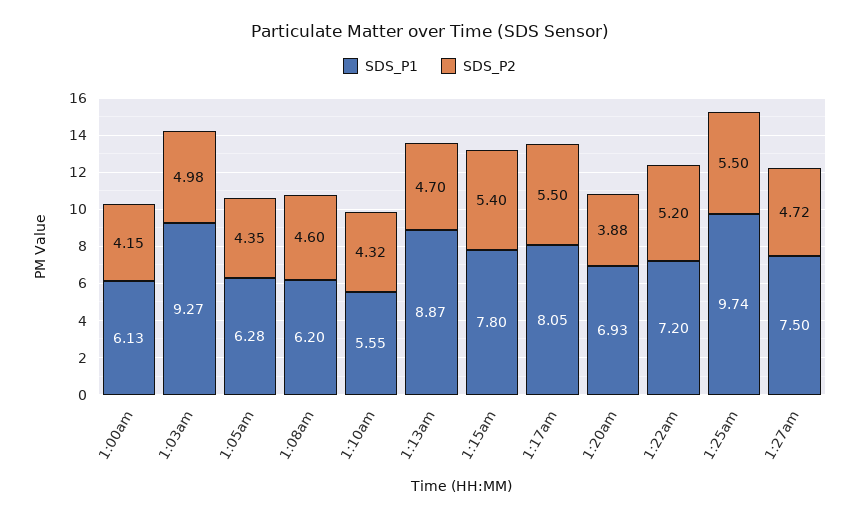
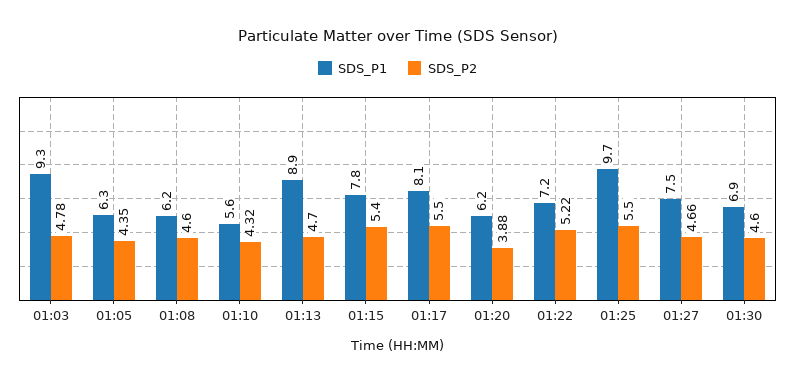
SDS_P1, 1:00am: 6.13 -> none
SDS_P2, 1:00am: 4.15 -> none
SDS_P2, 1:03am: 4.98 -> 4.78
SDS_P1, 1:20am: 6.93 -> 6.2
SDS_P2, 1:22am: 5.2 -> 5.22
SDS_P2, 1:27am: 4.72 -> 4.66
SDS_P1, 01:30: none -> 6.9
SDS_P2, 01:30: none -> 4.6

